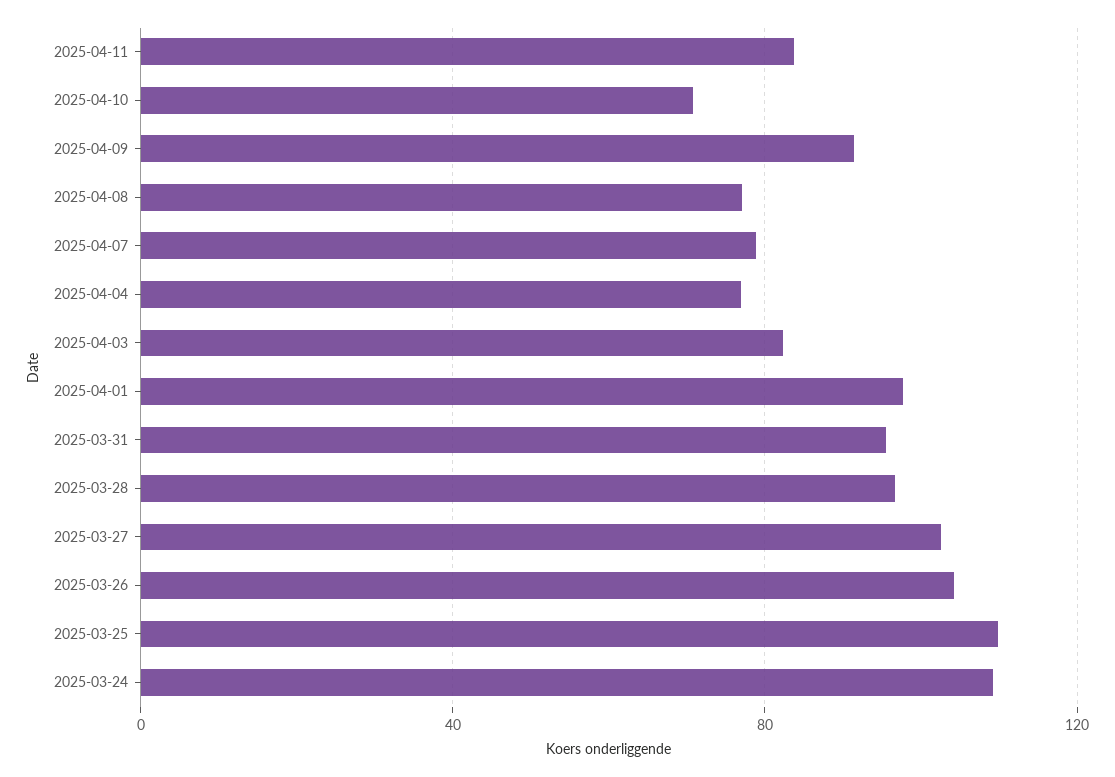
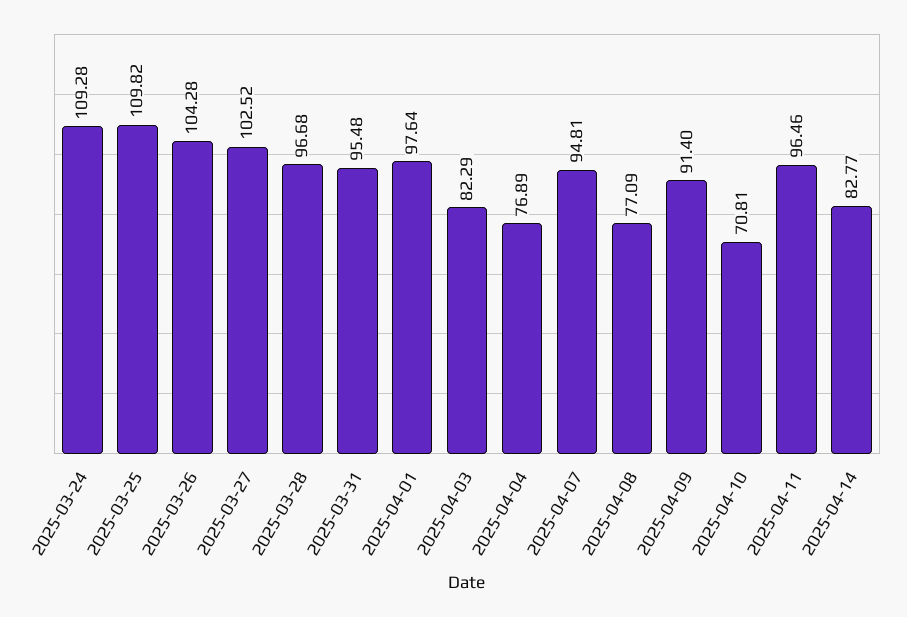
2025-04-11: 85 -> 96.46
2025-04-07: 80 -> 94.81
2025-04-14: none -> 82.77

